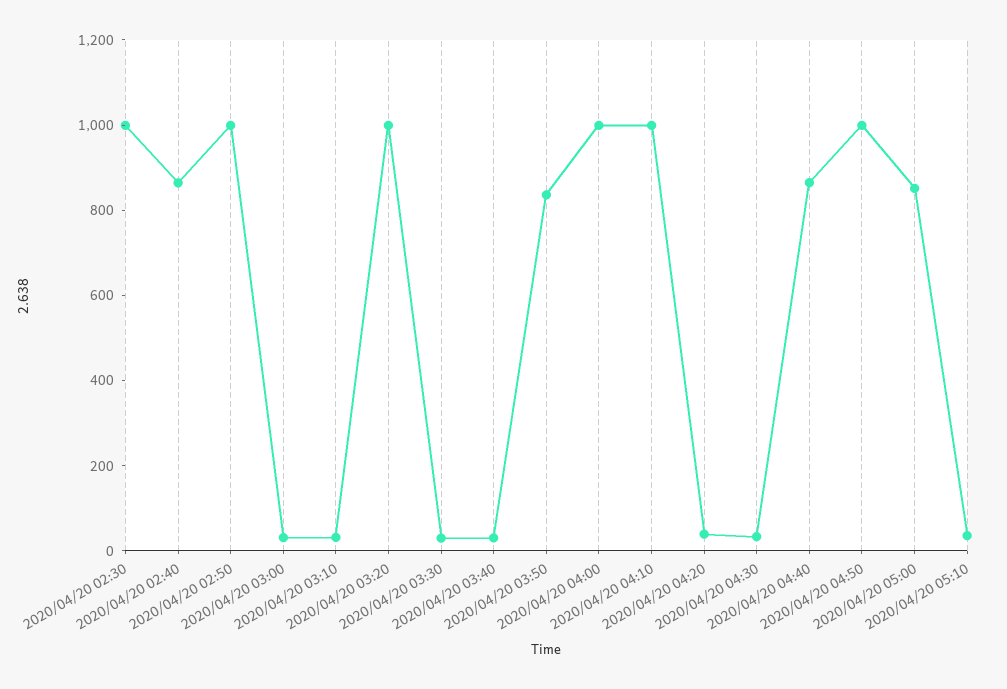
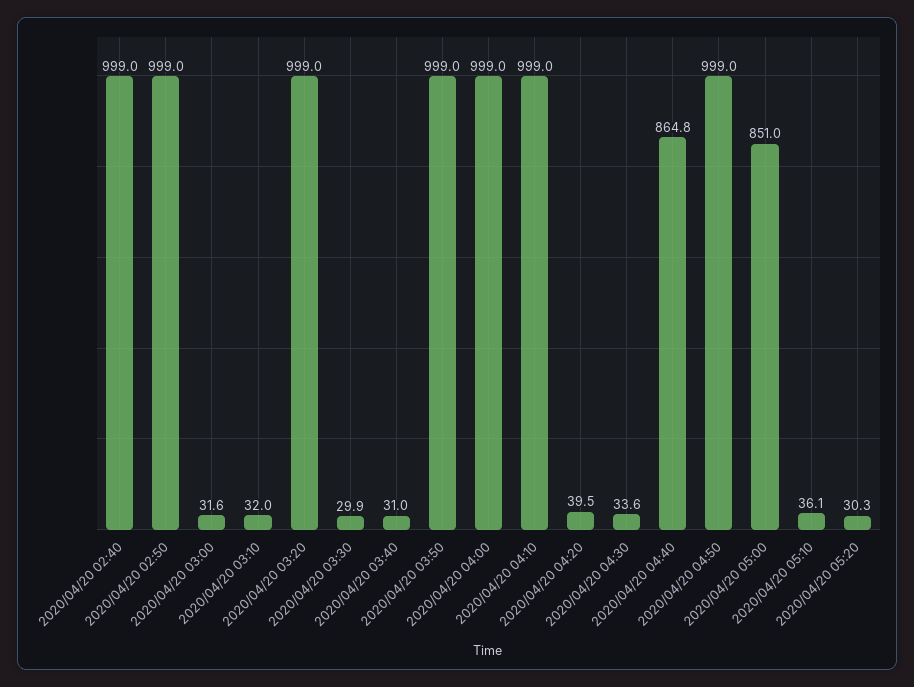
2020/04/20 02:30: 1000 -> none
2020/04/20 02:40: 850 -> 999
2020/04/20 03:50: 850 -> 999
2020/04/20 05:20: none -> 30.3

